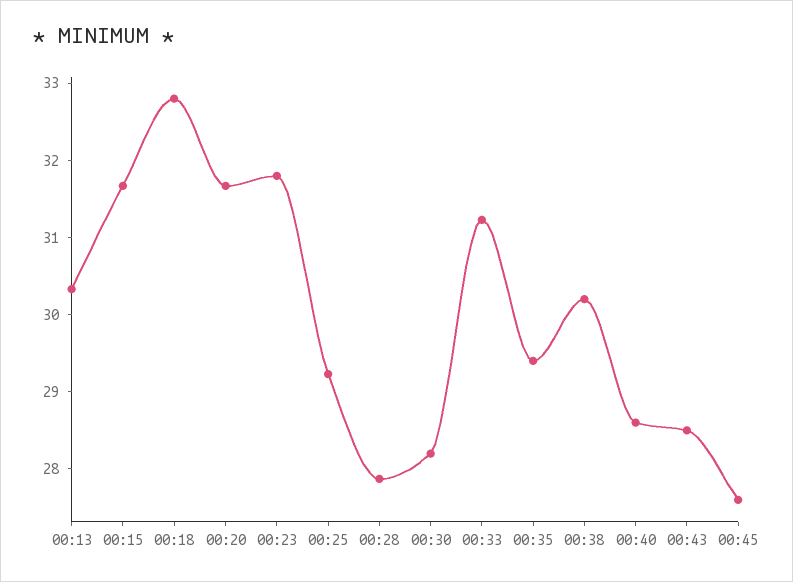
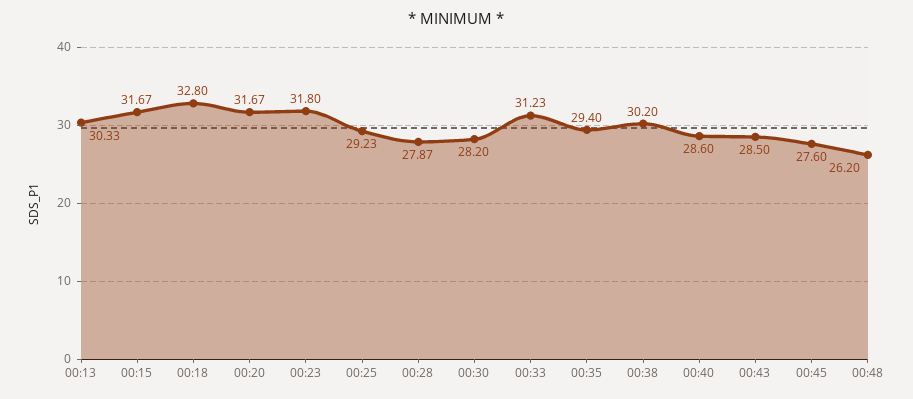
00:48: none -> 26.2

